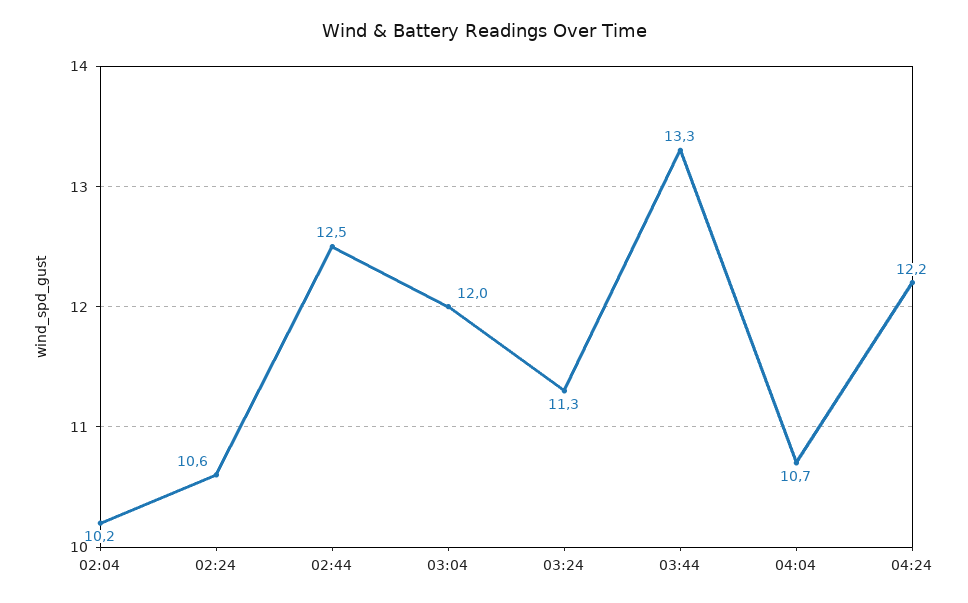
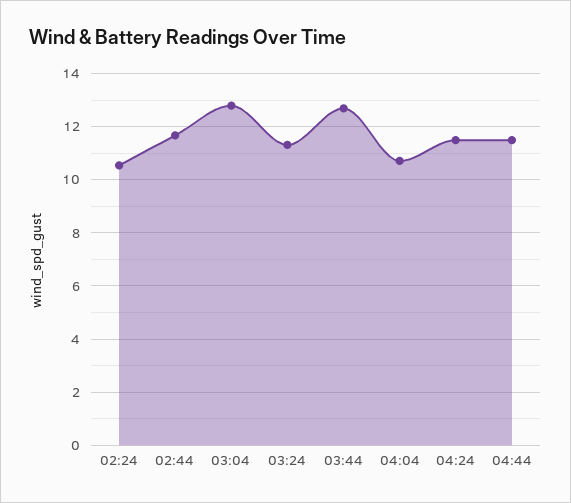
02:04: 10.2 -> none
02:44: 12.5 -> 11.75
03:04: 12 -> 12.75
03:44: 13.3 -> 12.75
04:24: 12.2 -> 11.5
04:44: none -> 11.5

